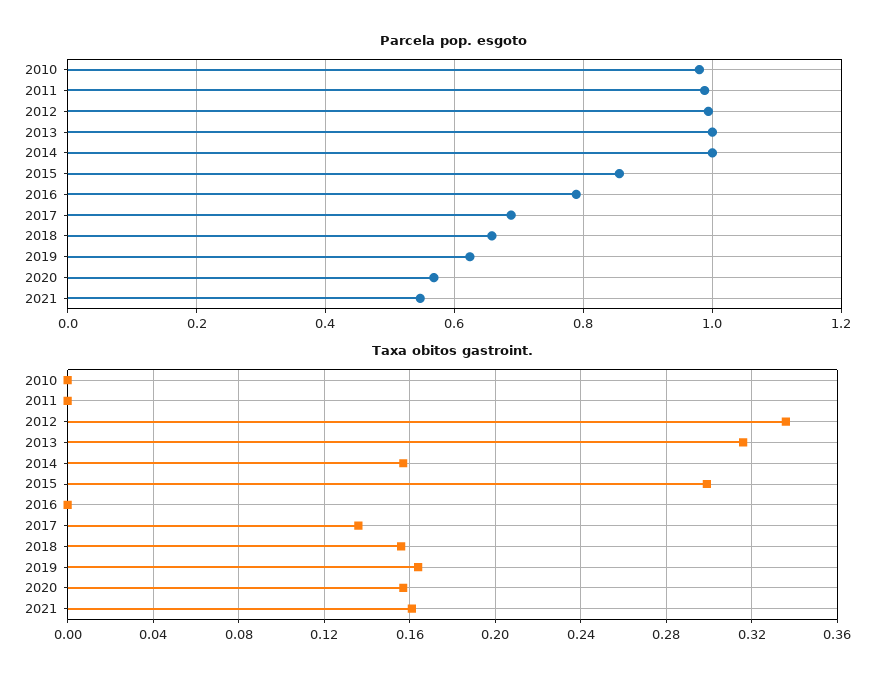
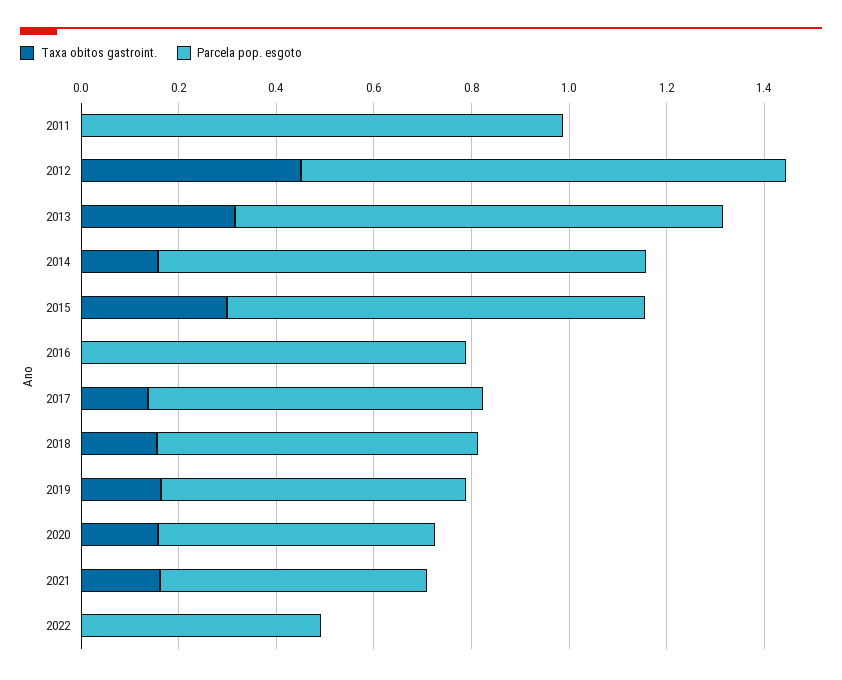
Parcela pop. esgoto, 2010: 0.98 -> none
Taxa obitos gastroint., 2010: 0 -> none
Taxa obitos gastroint., 2012: 0.335 -> 0.45
Taxa obitos gastroint., 2022: none -> 0
Parcela pop. esgoto, 2022: none -> 0.5

